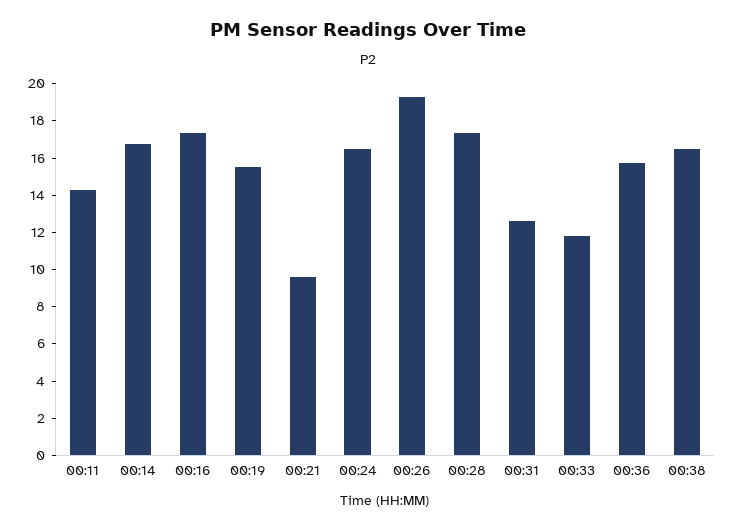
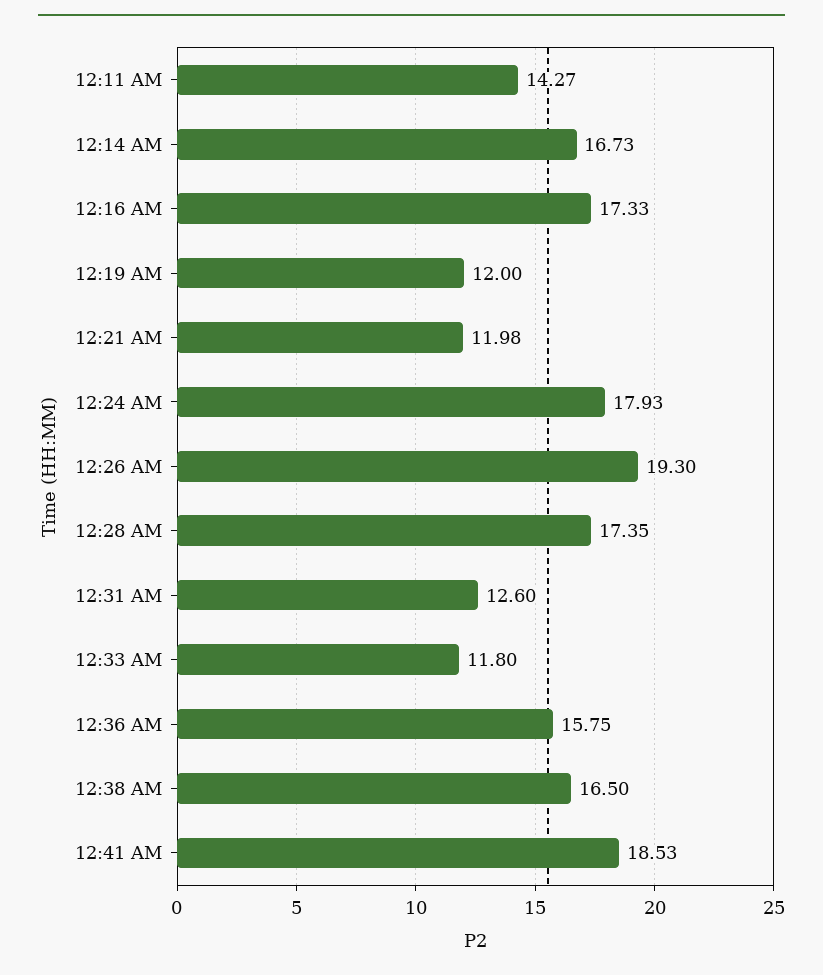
00:19: 15.5 -> 12
00:21: 9.5 -> 11.98
00:24: 16.5 -> 17.93
12:41 AM: none -> 18.53

